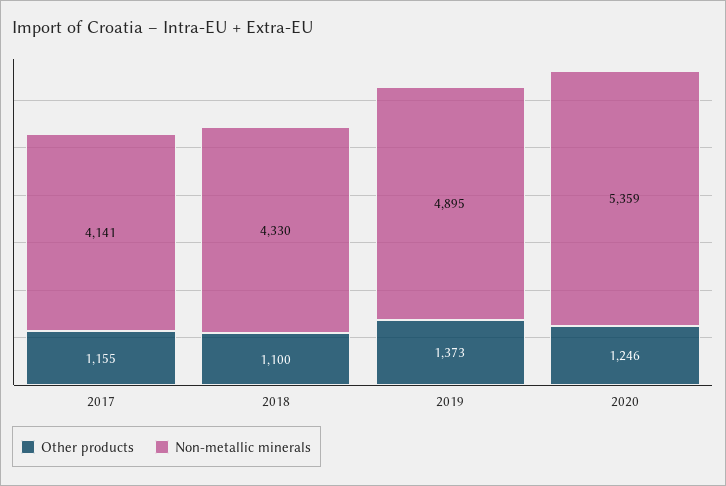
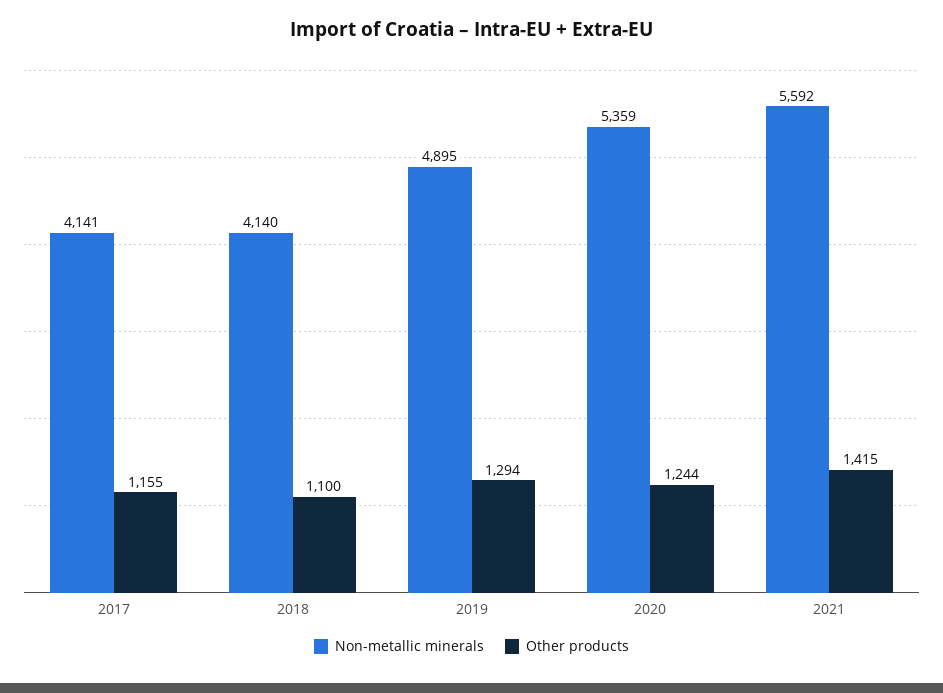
Non-metallic minerals, 2018: 4330 -> 4140
Other products, 2019: 1373 -> 1294
Other products, 2020: 1246 -> 1244
Non-metallic minerals, 2021: none -> 5592
Other products, 2021: none -> 1415

